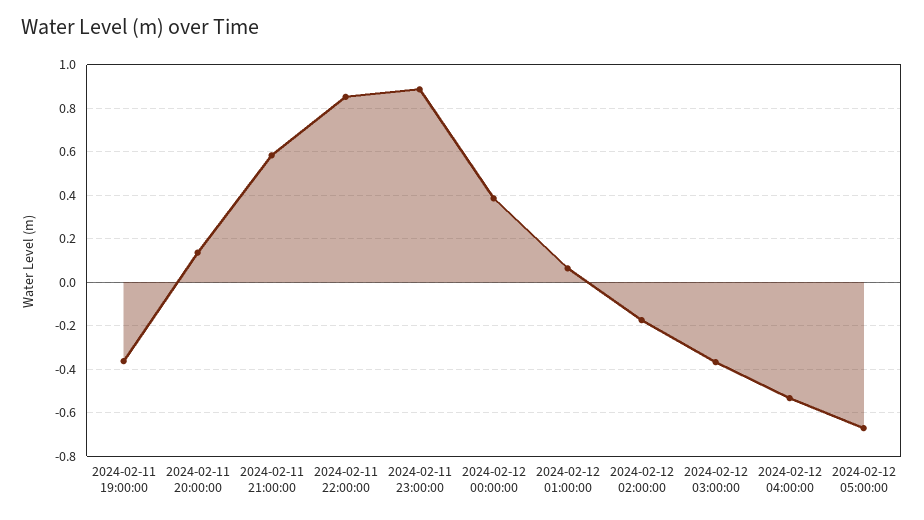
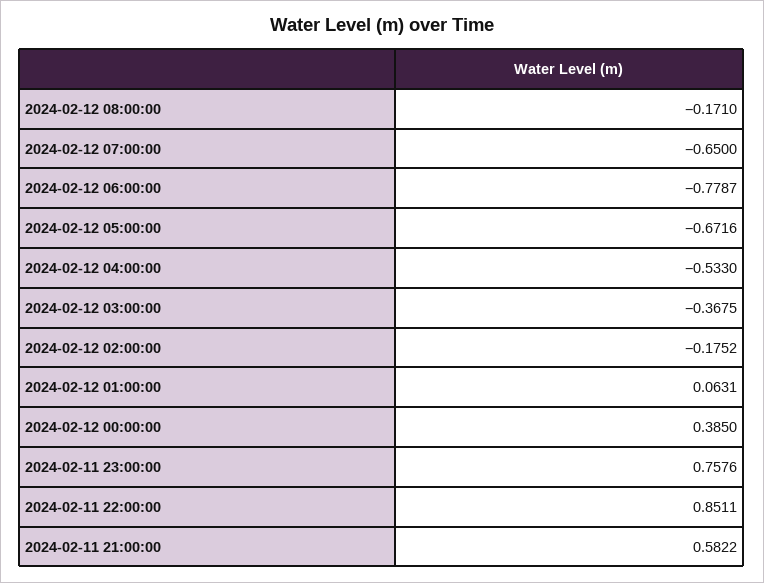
2024-02-11 19:00:00: -0.35 -> none
2024-02-11 20:00:00: 0.15 -> none
2024-02-11 23:00:00: 0.9 -> 0.7576
2024-02-12 08:00:00: none -> -0.171
2024-02-12 07:00:00: none -> -0.65
2024-02-12 06:00:00: none -> -0.7787

